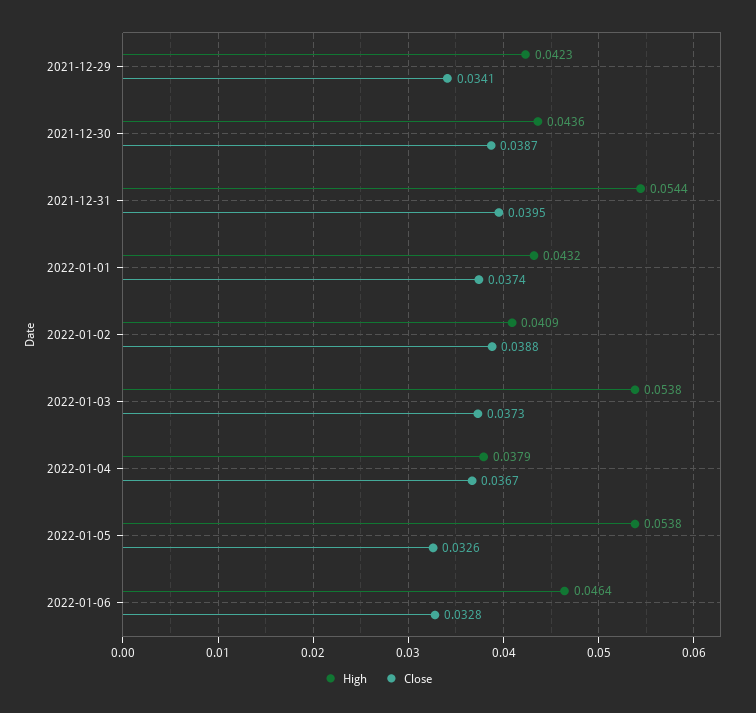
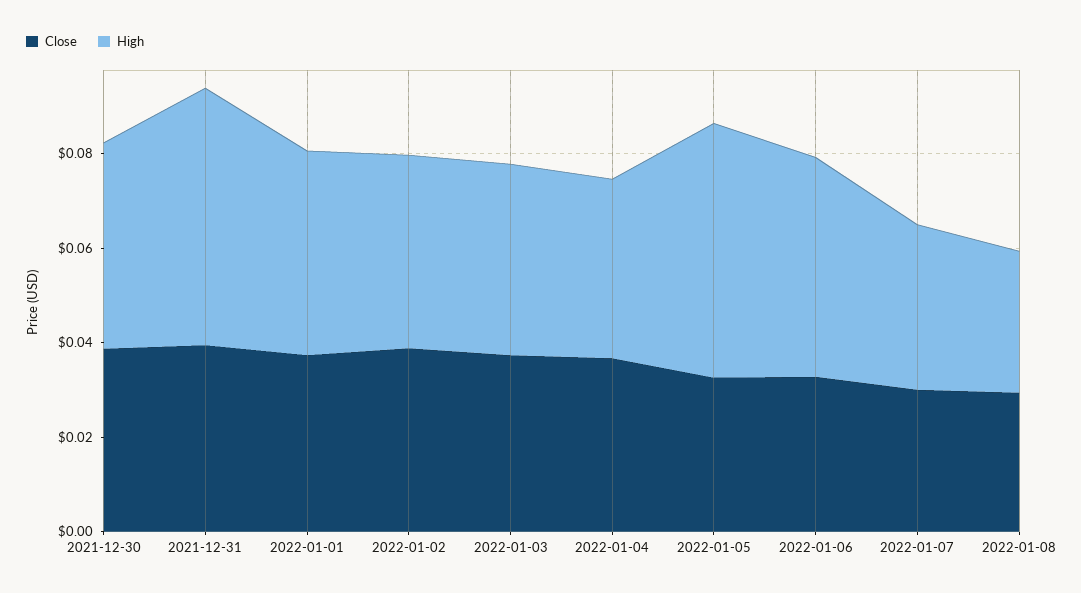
High, 2021-12-29: 0.0423 -> none
Close, 2021-12-29: 0.0341 -> none
High, 2022-01-03: 0.0538 -> 0.04
Close, 2022-01-07: none -> 0.03
High, 2022-01-07: none -> 0.035
Close, 2022-01-08: none -> 0.03
High, 2022-01-08: none -> 0.03

